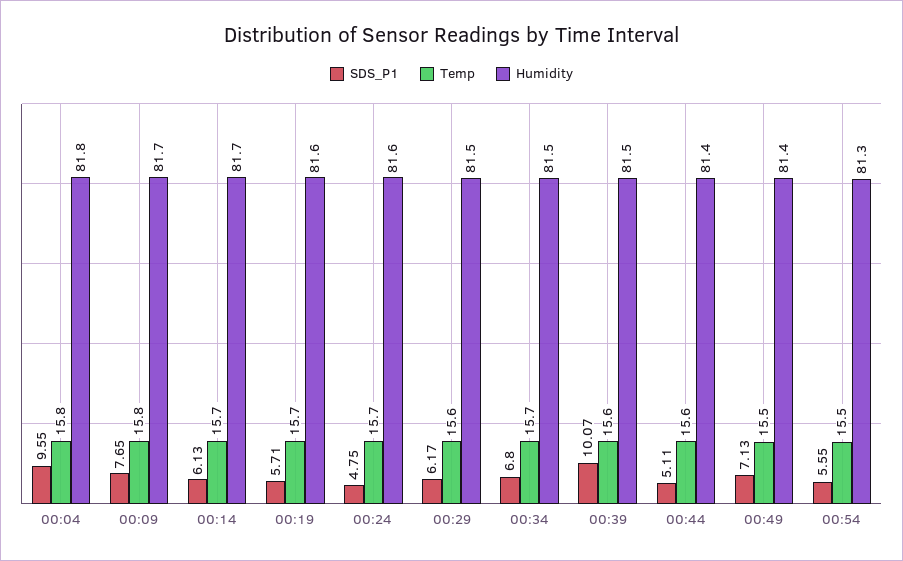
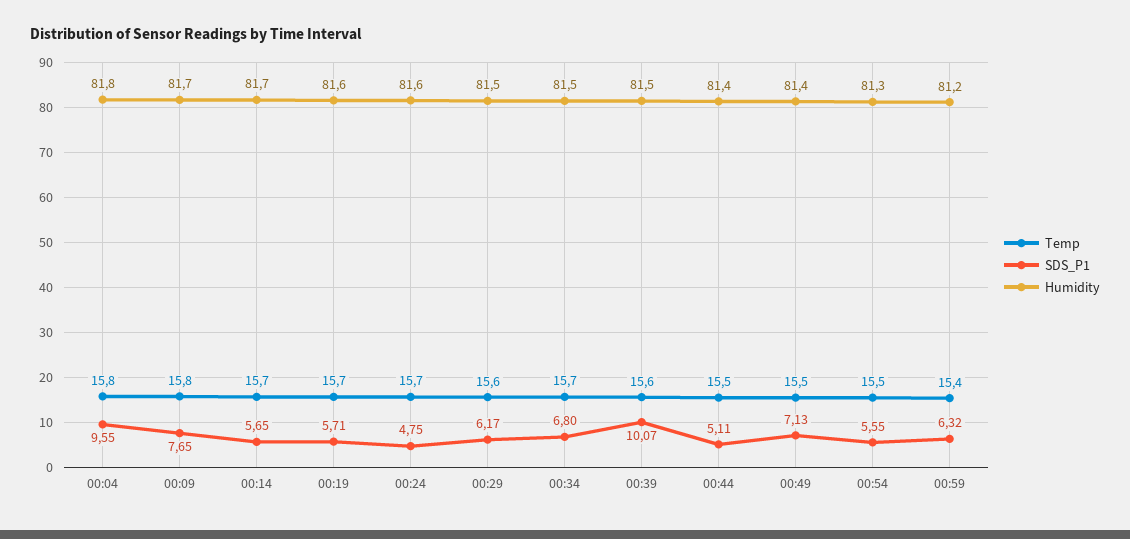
SDS_P1, 00:14: 6.13 -> 5.65
Temp, 00:44: 15.6 -> 15.5
Temp, 00:59: none -> 15.4
SDS_P1, 00:59: none -> 6.32
Humidity, 00:59: none -> 81.2

